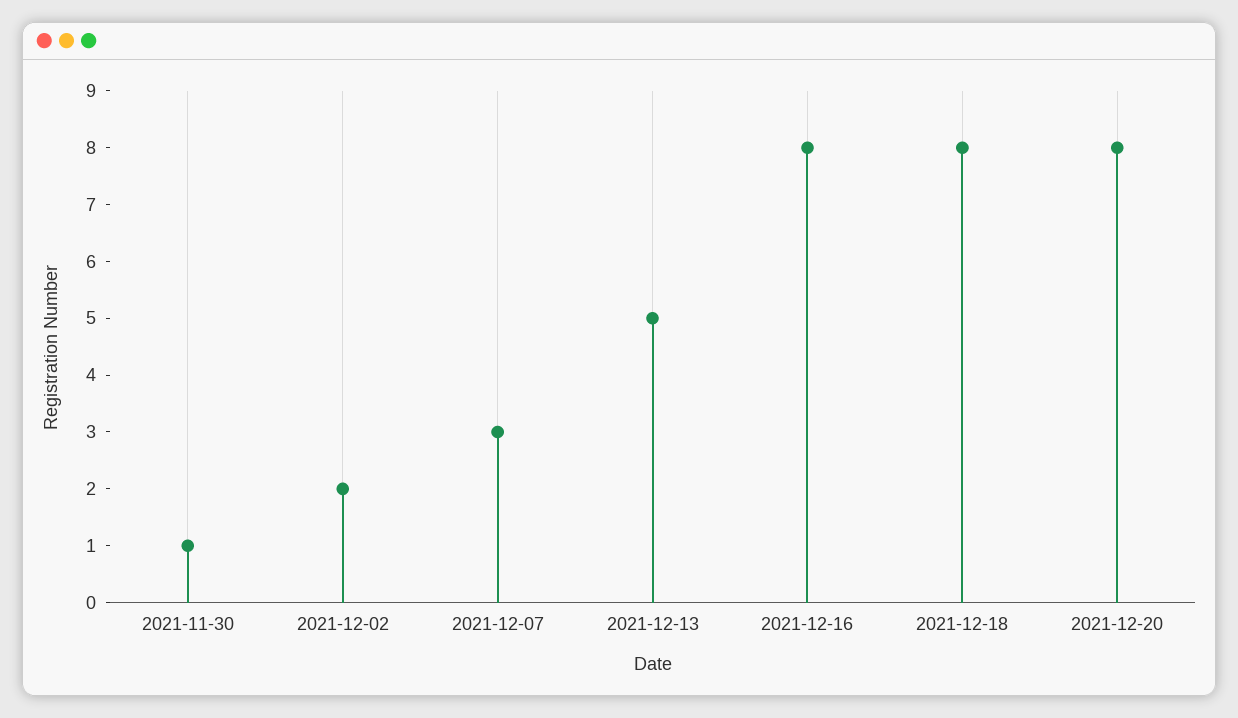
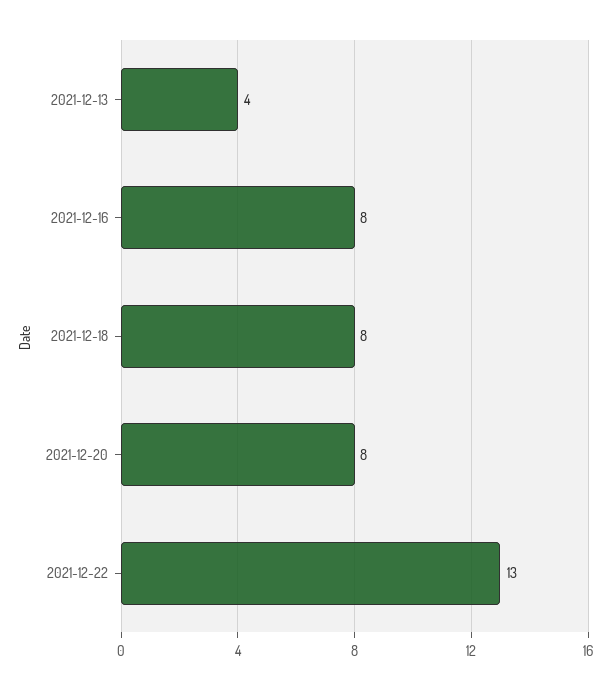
2021-11-30: 1 -> none
2021-12-02: 2 -> none
2021-12-07: 3 -> none
2021-12-13: 5 -> 4
2021-12-22: none -> 13

